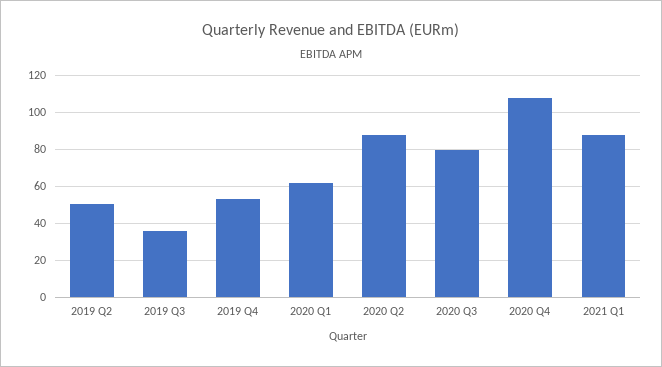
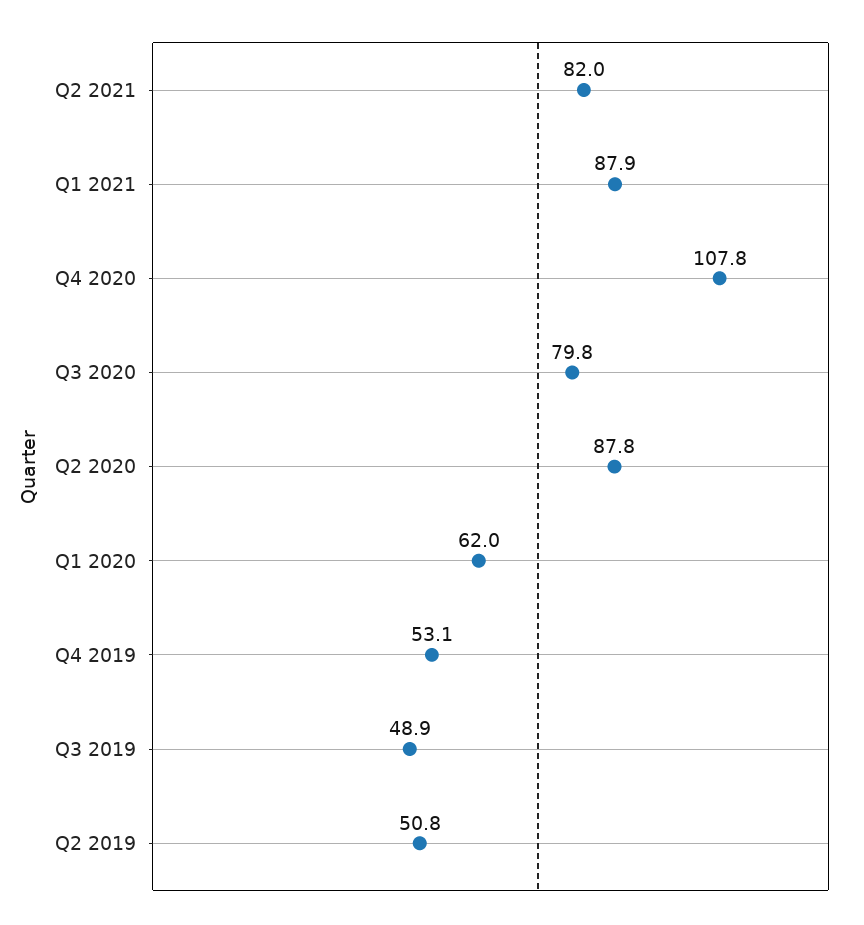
2019 Q3: 35 -> 48.9
Q2 2021: none -> 82

